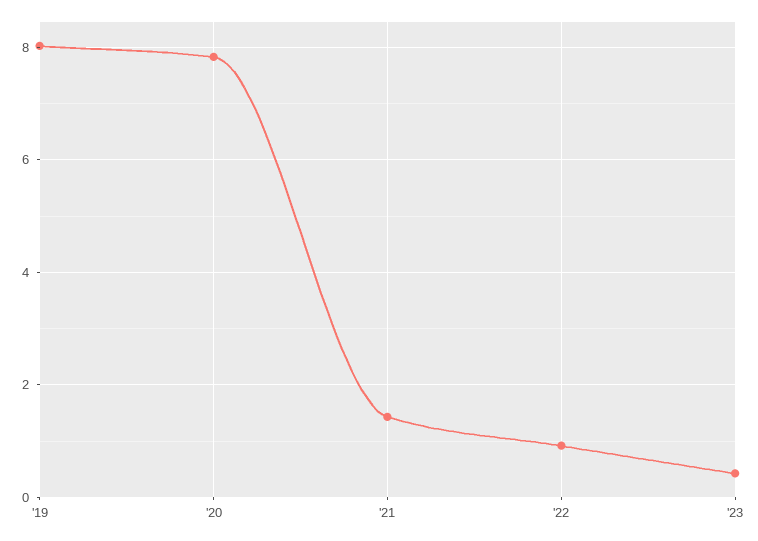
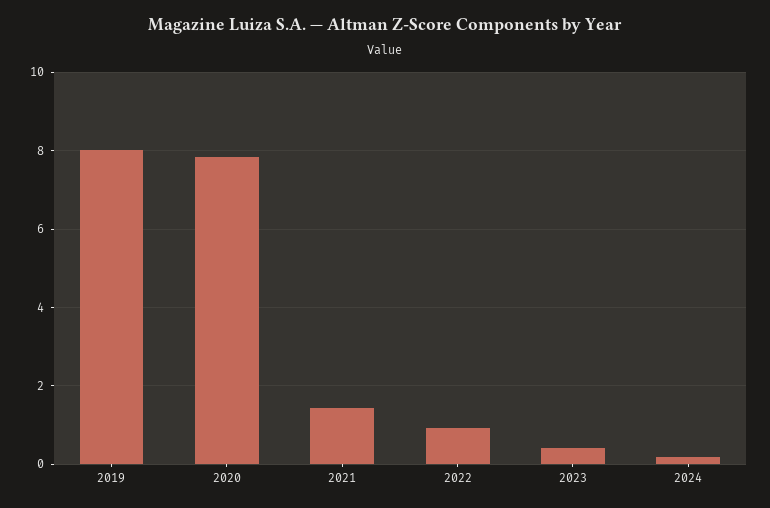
2024: none -> 0.2

